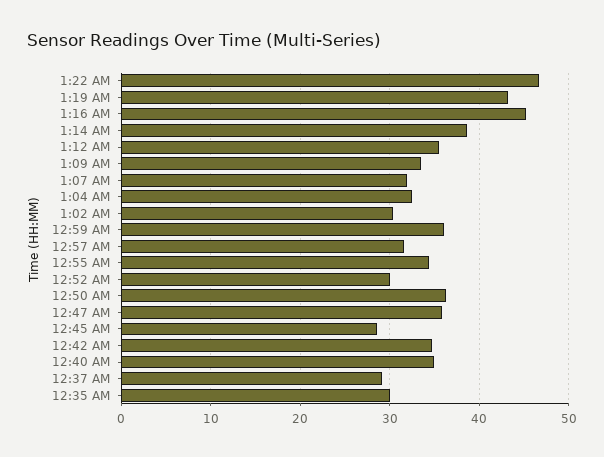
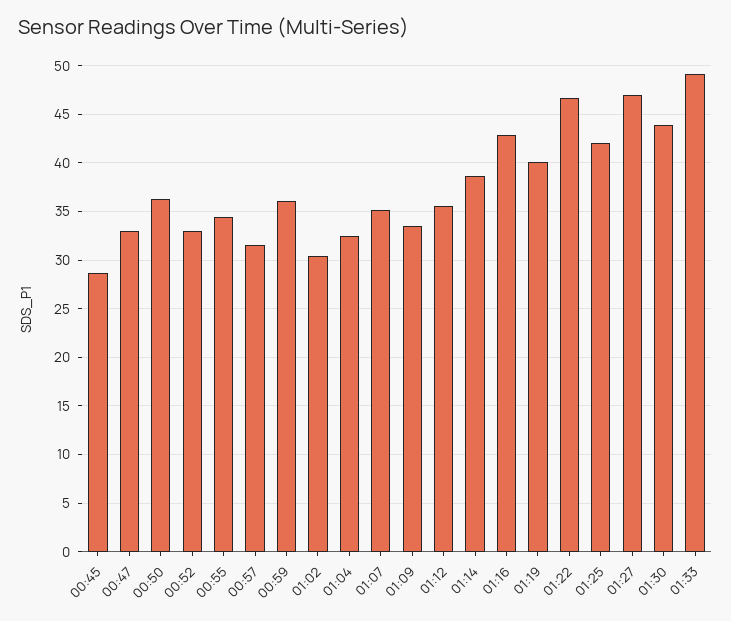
1:19 AM: 43 -> 40
1:16 AM: 45 -> 43
1:07 AM: 32 -> 35
12:52 AM: 30 -> 33
12:47 AM: 36 -> 33
12:42 AM: 35 -> none
12:40 AM: 35 -> none
12:37 AM: 29 -> none
12:35 AM: 30 -> none
01:25: none -> 42
01:27: none -> 47
01:30: none -> 44
01:33: none -> 49

